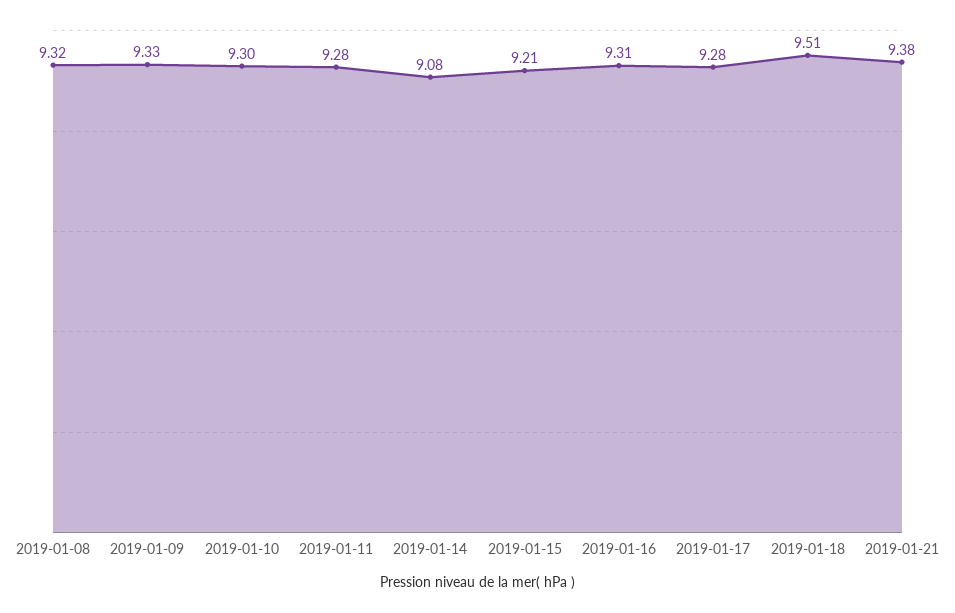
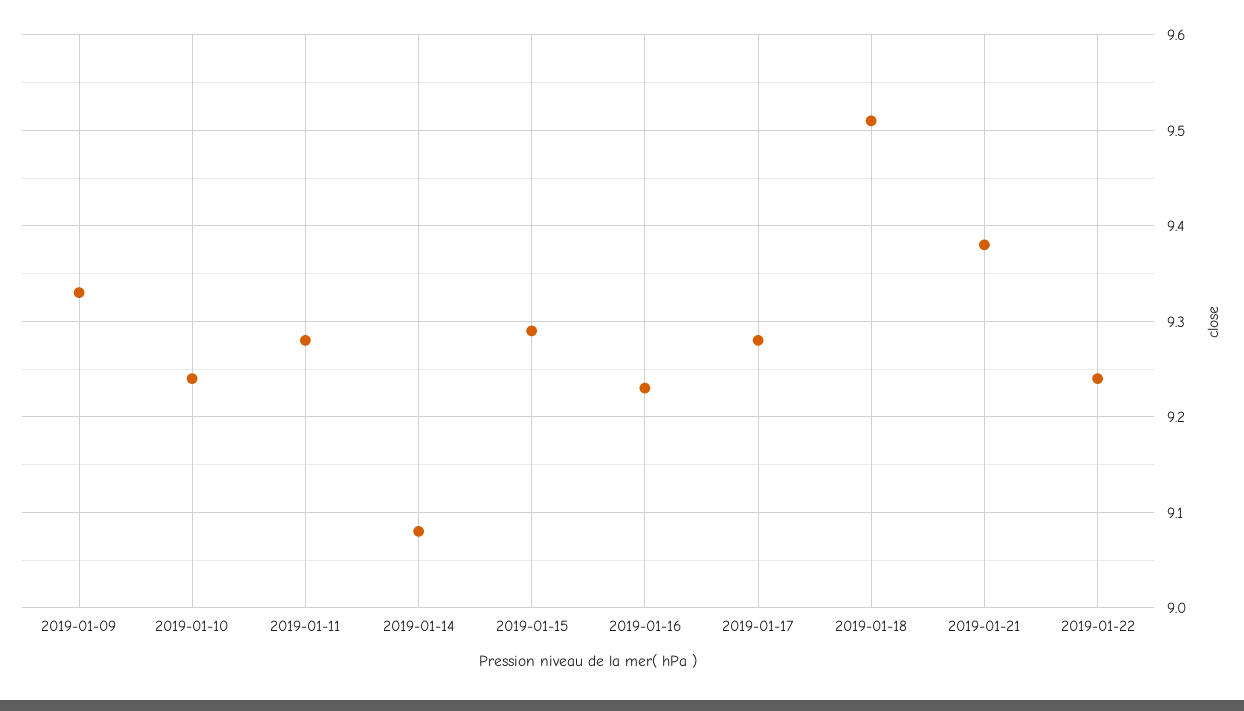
2019-01-08: 9.32 -> none
2019-01-10: 9.3 -> 9.24
2019-01-15: 9.21 -> 9.29
2019-01-16: 9.31 -> 9.23
2019-01-22: none -> 9.24

